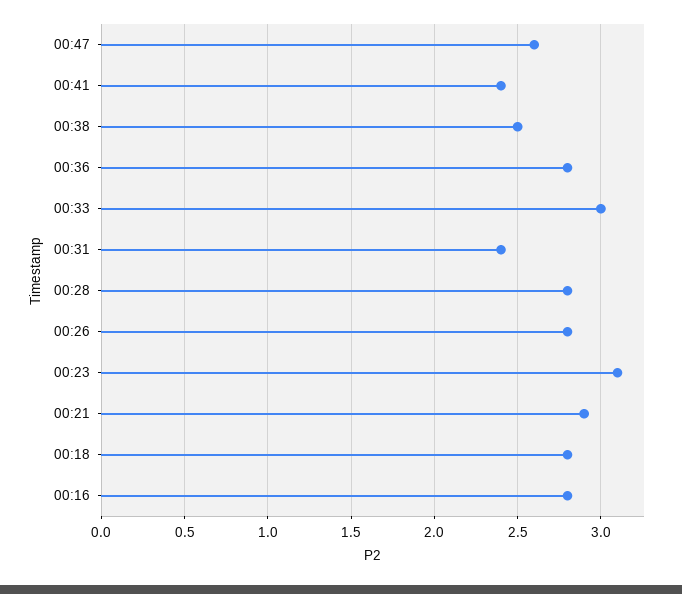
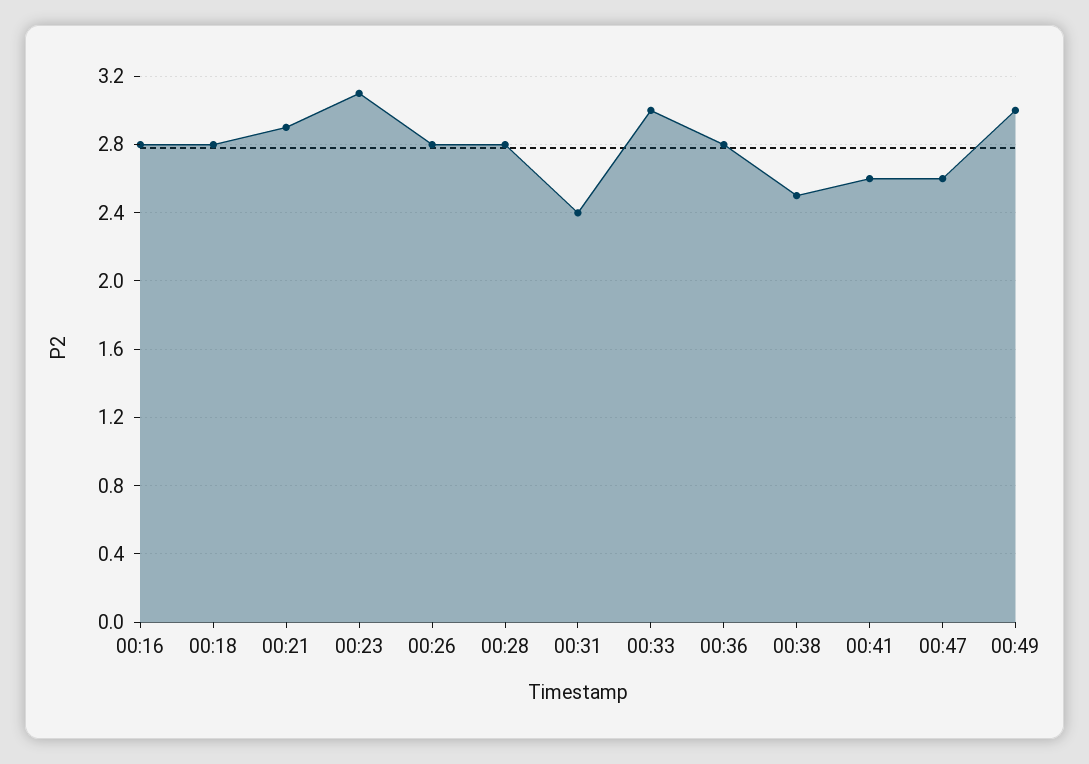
00:41: 2.4 -> 2.6
00:49: none -> 3

